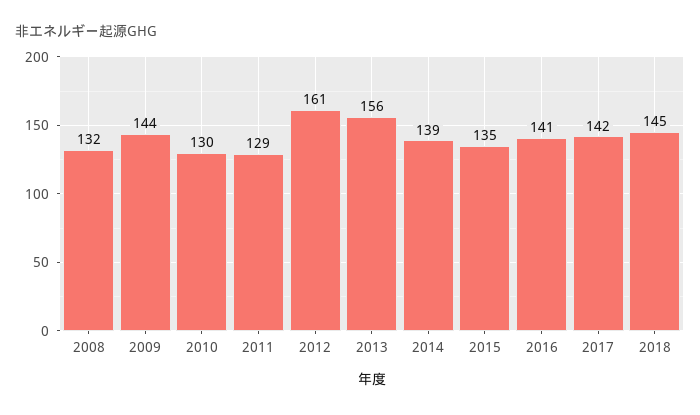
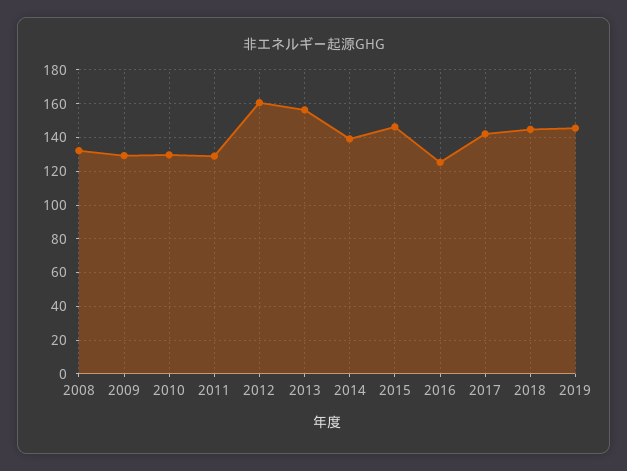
2009: 144 -> 130
2015: 135 -> 145
2016: 141 -> 125
2019: none -> 145

